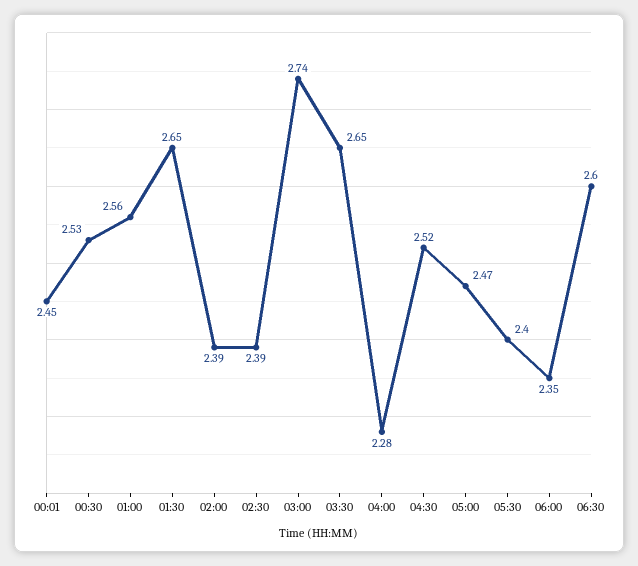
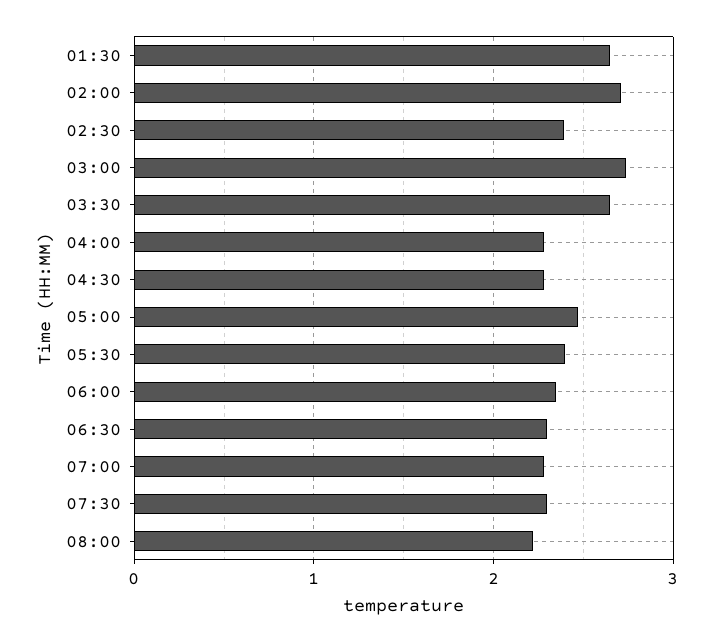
00:01: 2.45 -> none
00:30: 2.53 -> none
01:00: 2.56 -> none
02:00: 2.39 -> 2.7
04:30: 2.52 -> 2.3
06:30: 2.6 -> 2.3
07:00: none -> 2.3
07:30: none -> 2.3
08:00: none -> 2.2

